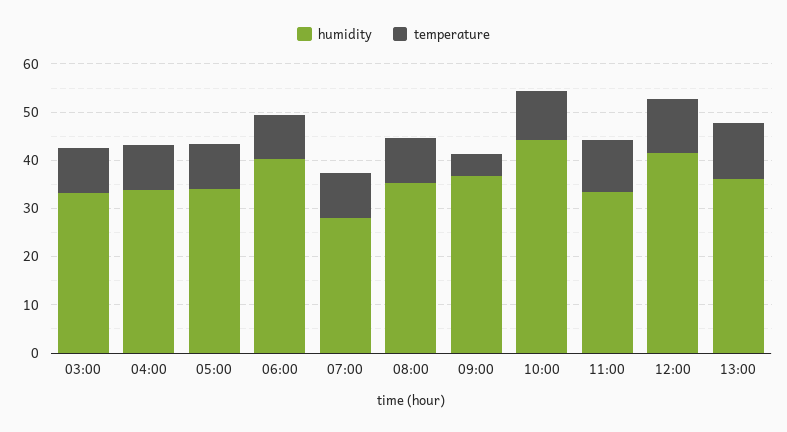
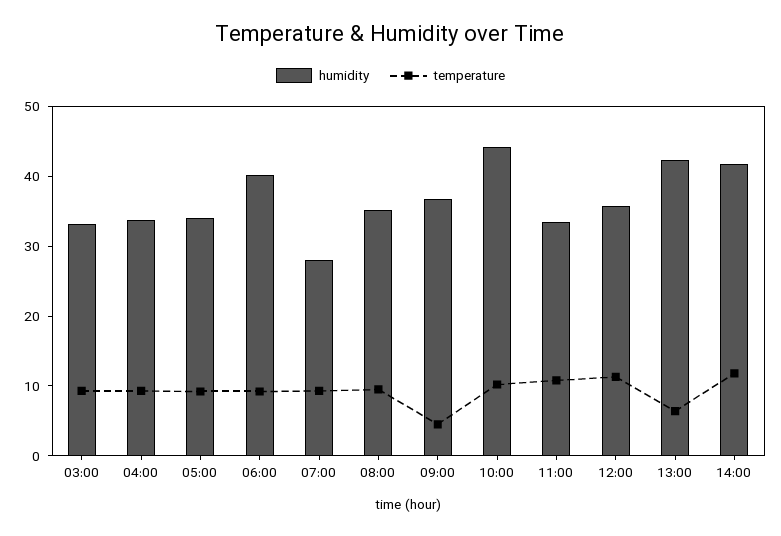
humidity, 12:00: 42 -> 36
humidity, 13:00: 36 -> 42
temperature, 13:00: 12 -> 6
humidity, 14:00: none -> 42
temperature, 14:00: none -> 12

